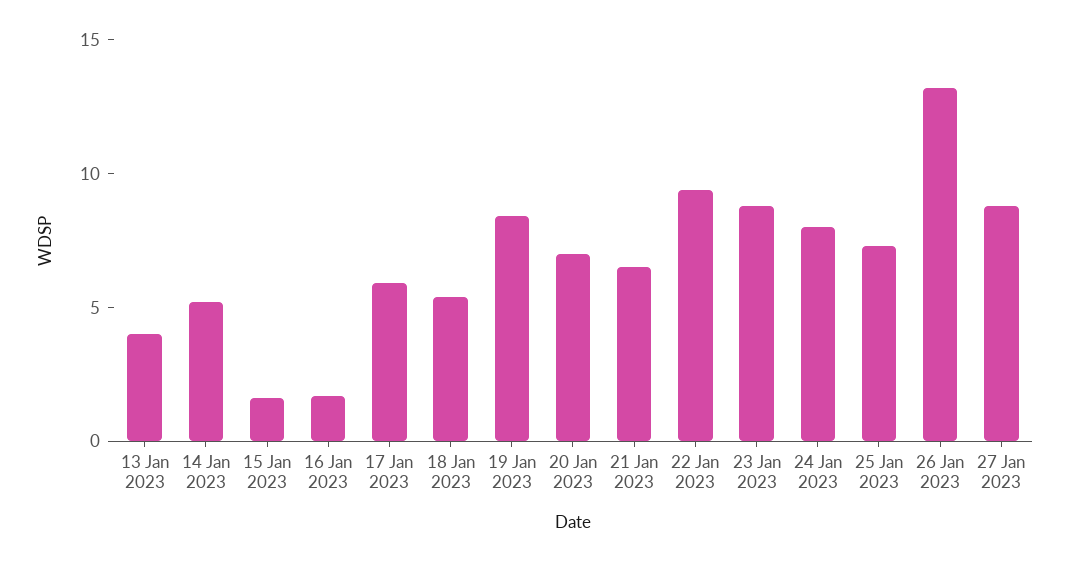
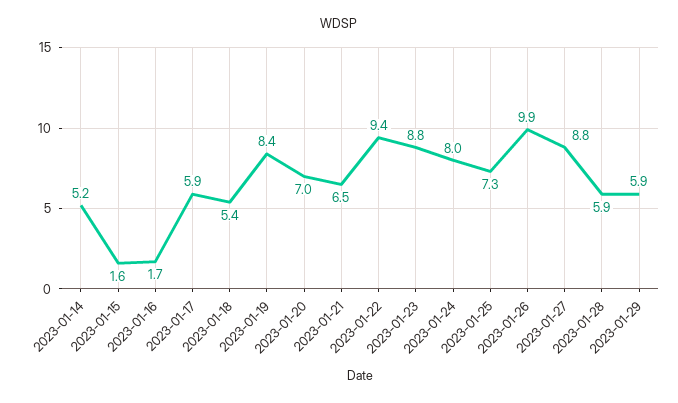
13 Jan 2023: 4 -> none
26 Jan 2023: 13 -> 9.9
2023-01-28: none -> 5.9
2023-01-29: none -> 5.9

